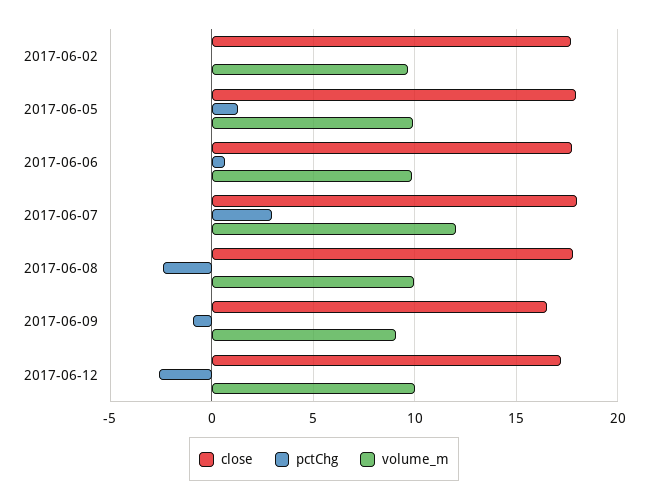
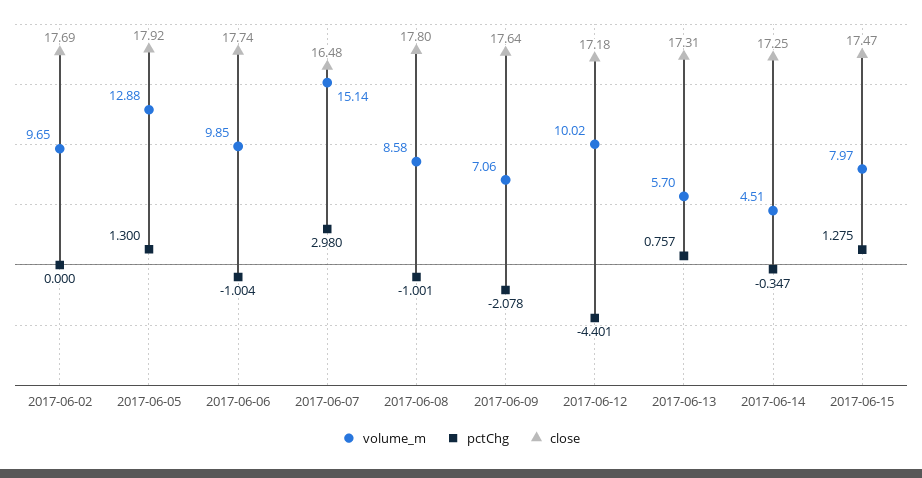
volume_m, 2017-06-05: 10 -> 12.88
pctChg, 2017-06-06: 0.5 -> -1.004
close, 2017-06-07: 18 -> 16.48
volume_m, 2017-06-07: 12 -> 15.14
pctChg, 2017-06-08: -2.5 -> -1.001
volume_m, 2017-06-08: 10 -> 8.58
close, 2017-06-09: 16.5 -> 17.64
pctChg, 2017-06-09: -1 -> -2.078
volume_m, 2017-06-09: 9 -> 7.06
pctChg, 2017-06-12: -2.5 -> -4.401
volume_m, 2017-06-13: none -> 5.7
pctChg, 2017-06-13: none -> 0.757
close, 2017-06-13: none -> 17.31
volume_m, 2017-06-14: none -> 4.51
pctChg, 2017-06-14: none -> -0.347
close, 2017-06-14: none -> 17.25
volume_m, 2017-06-15: none -> 7.97
pctChg, 2017-06-15: none -> 1.275
close, 2017-06-15: none -> 17.47

